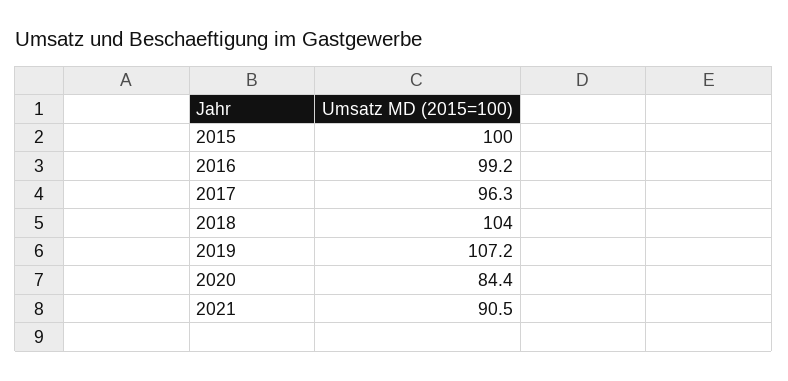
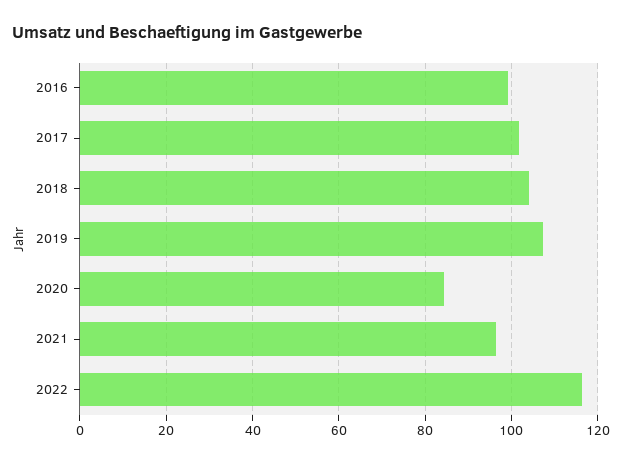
2015: 100 -> none
2017: 96.3 -> 102
2021: 90.5 -> 96
2022: none -> 116

